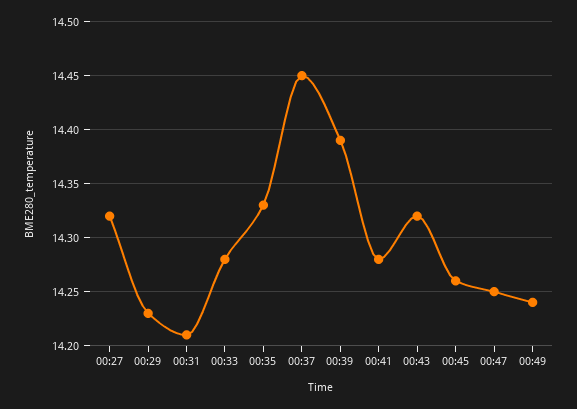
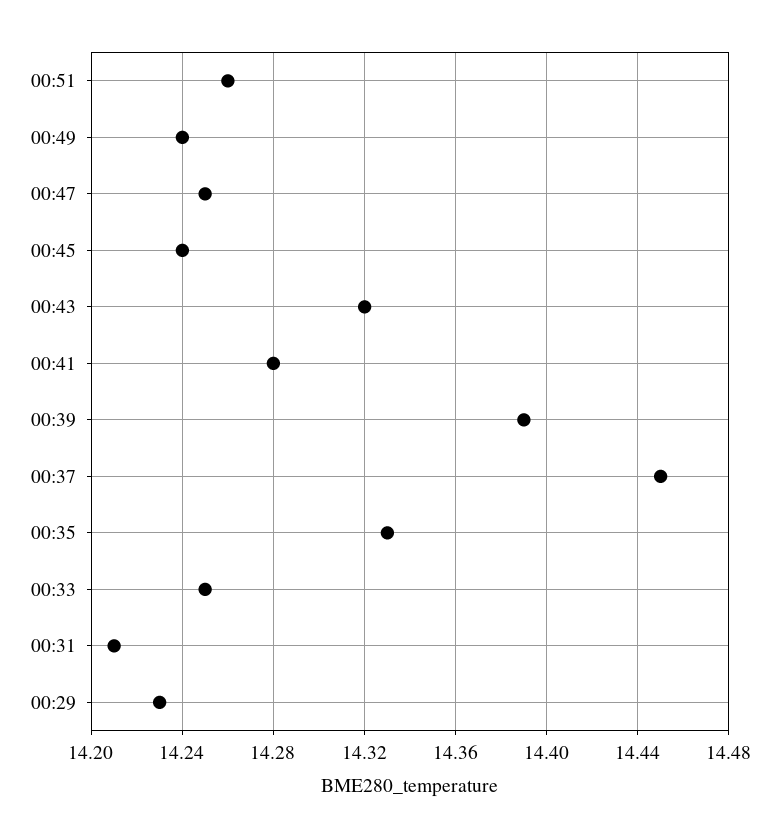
00:27: 14.32 -> none
00:33: 14.28 -> 14.25
00:45: 14.26 -> 14.24
00:51: none -> 14.26

